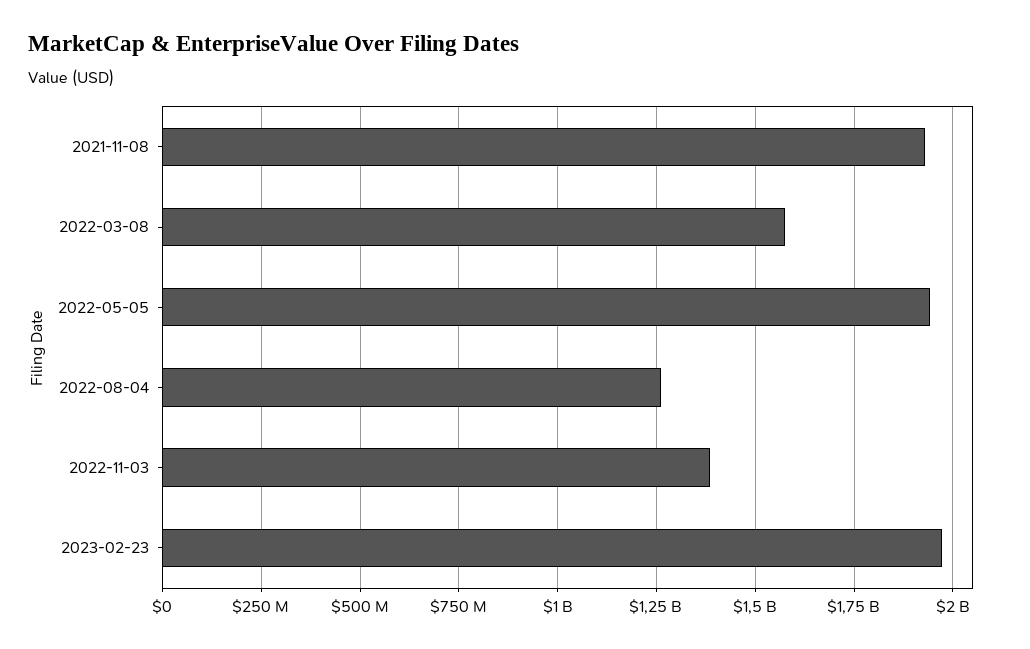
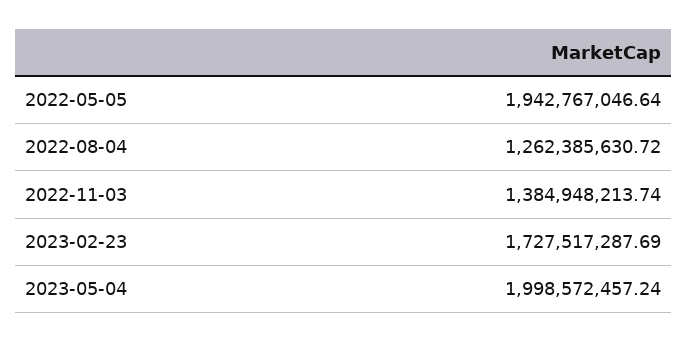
2021-11-08: 1925000000 -> none
2022-03-08: 1575000000 -> none
2023-02-23: 1975000000 -> 1727517287.69
2023-05-04: none -> 1998572457.24

